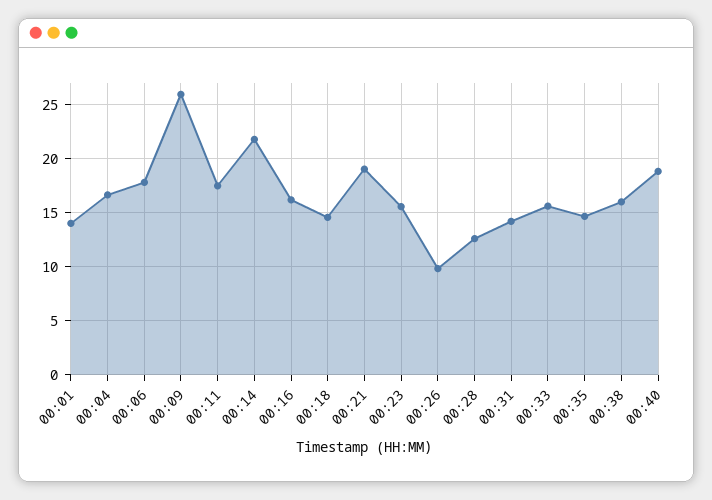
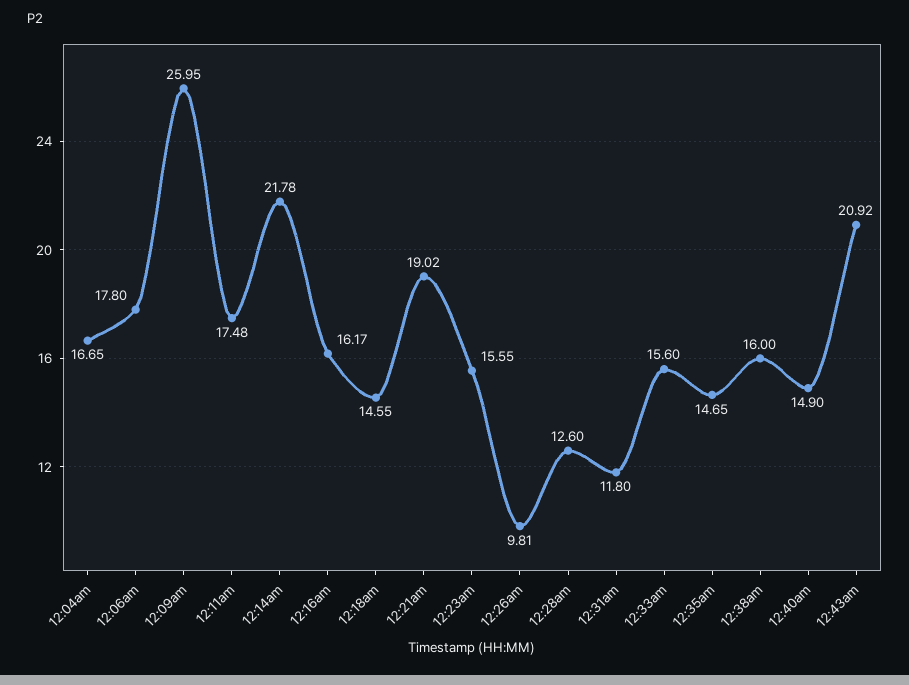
00:01: 14 -> none
00:31: 14 -> 11.8
00:40: 19 -> 14.9
12:43am: none -> 20.92

